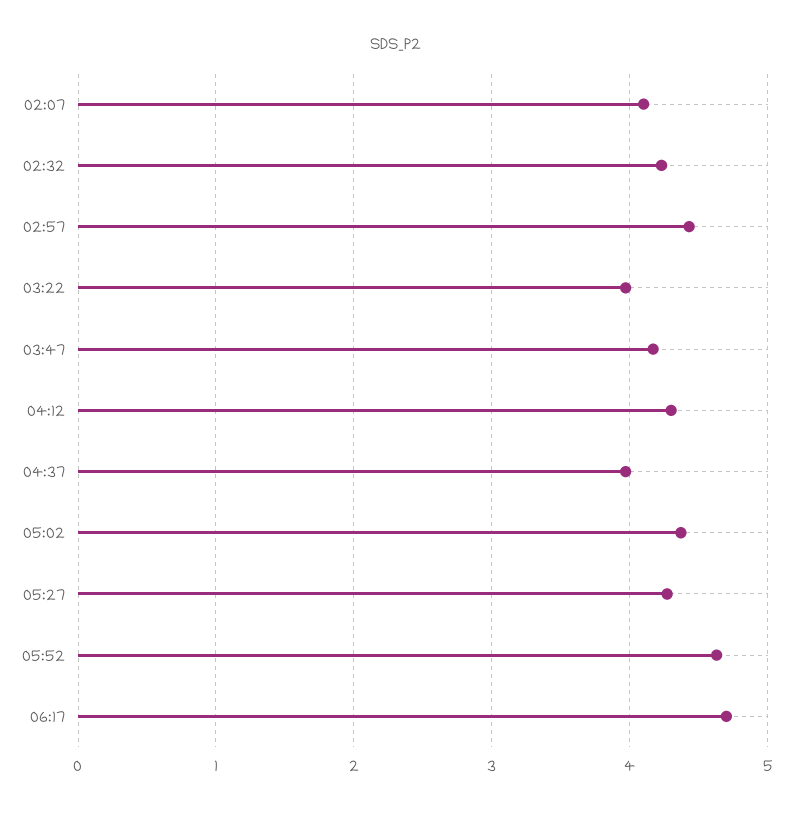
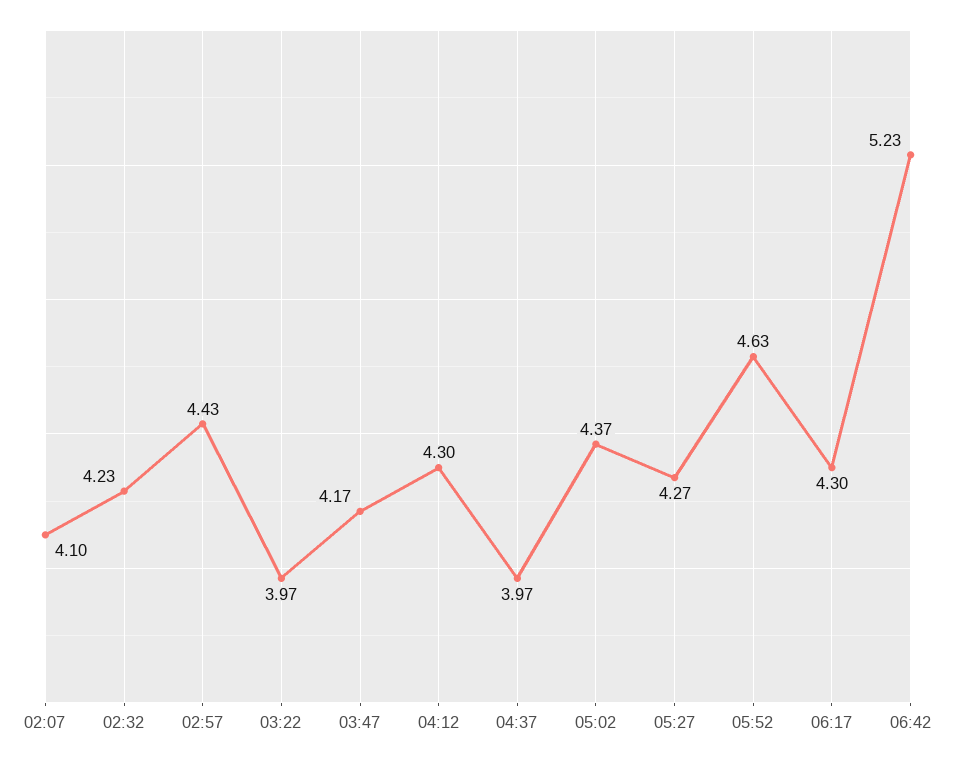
06:17: 4.7 -> 4.3
06:42: none -> 5.23

